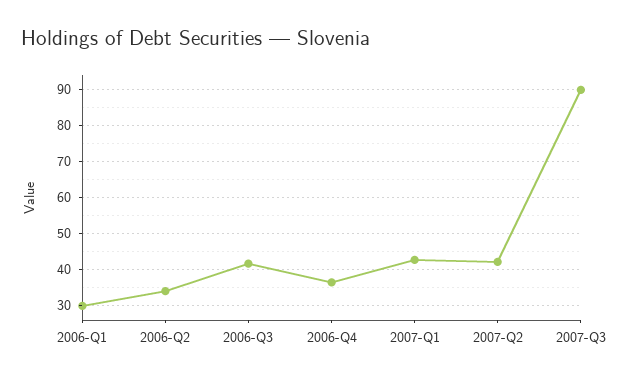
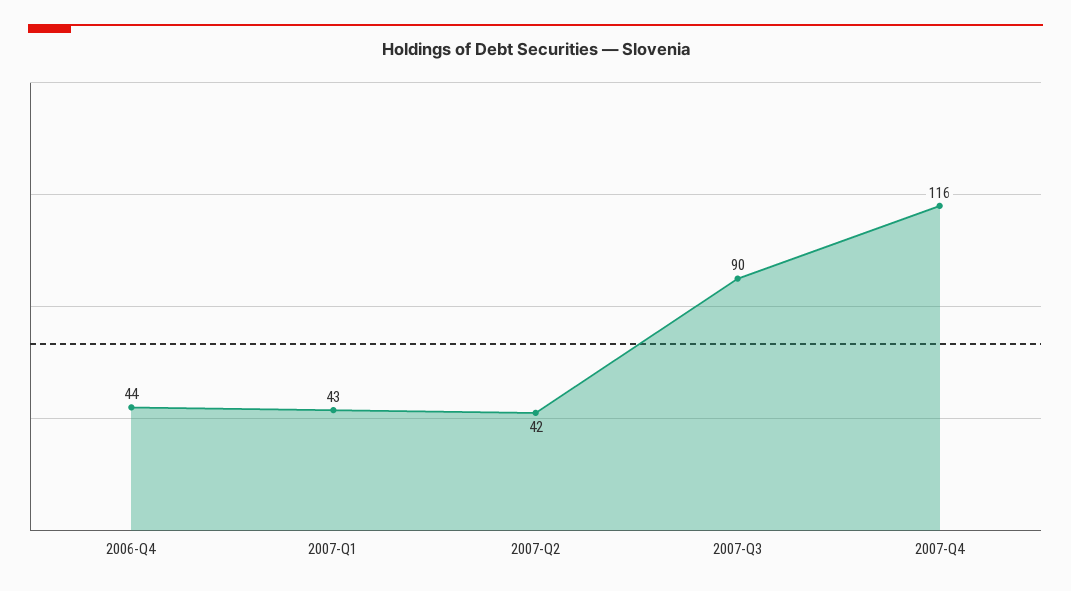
2006-Q1: 30 -> none
2006-Q2: 34 -> none
2006-Q3: 42 -> none
2006-Q4: 36 -> 44
2007-Q4: none -> 116

